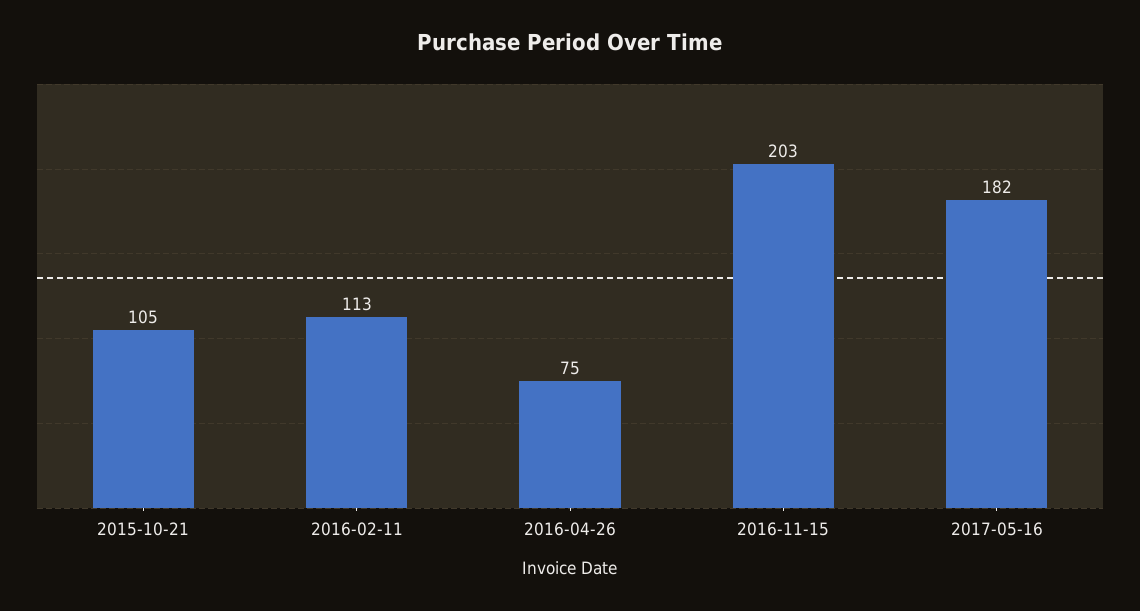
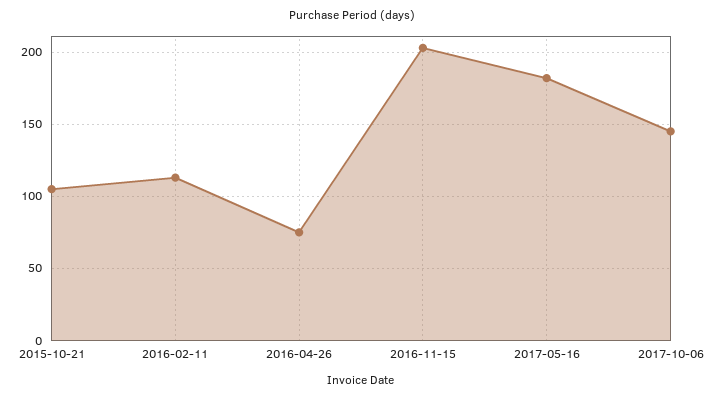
2017-10-06: none -> 145

